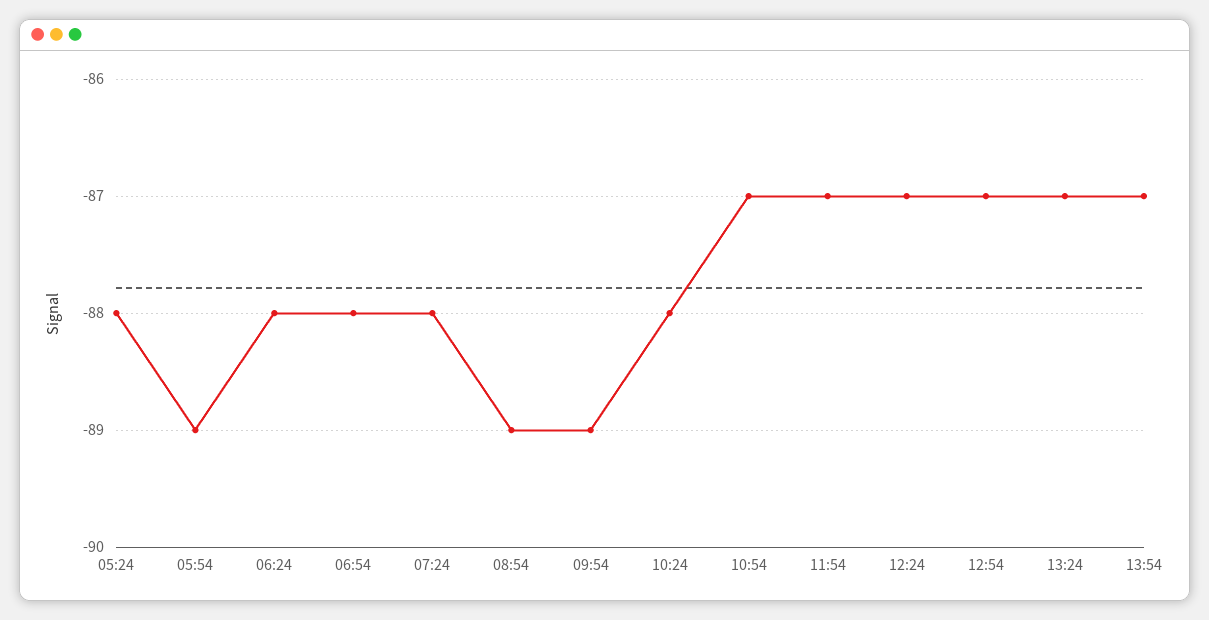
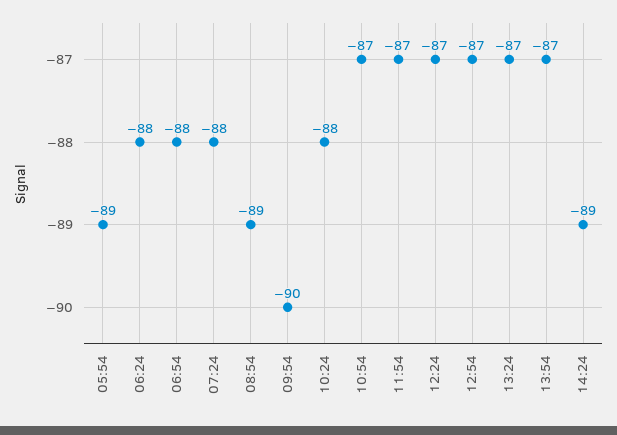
05:24: -88 -> none
09:54: -89 -> -90
14:24: none -> -89

